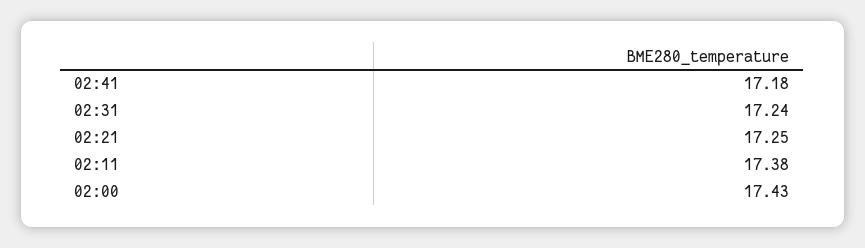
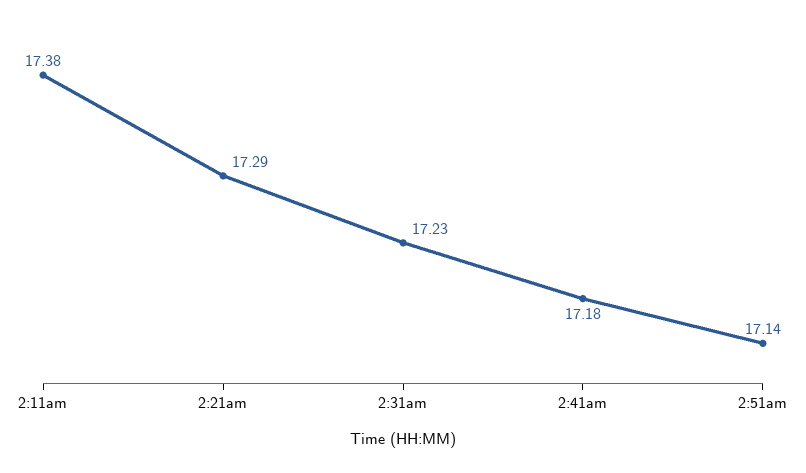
02:31: 17.24 -> 17.23
02:21: 17.25 -> 17.29
02:00: 17.43 -> none
2:51am: none -> 17.14

